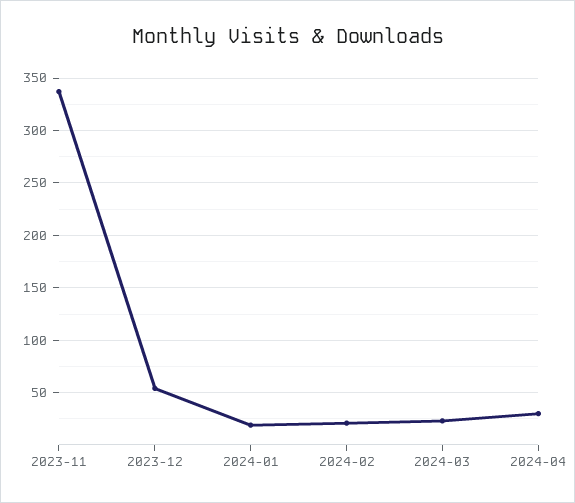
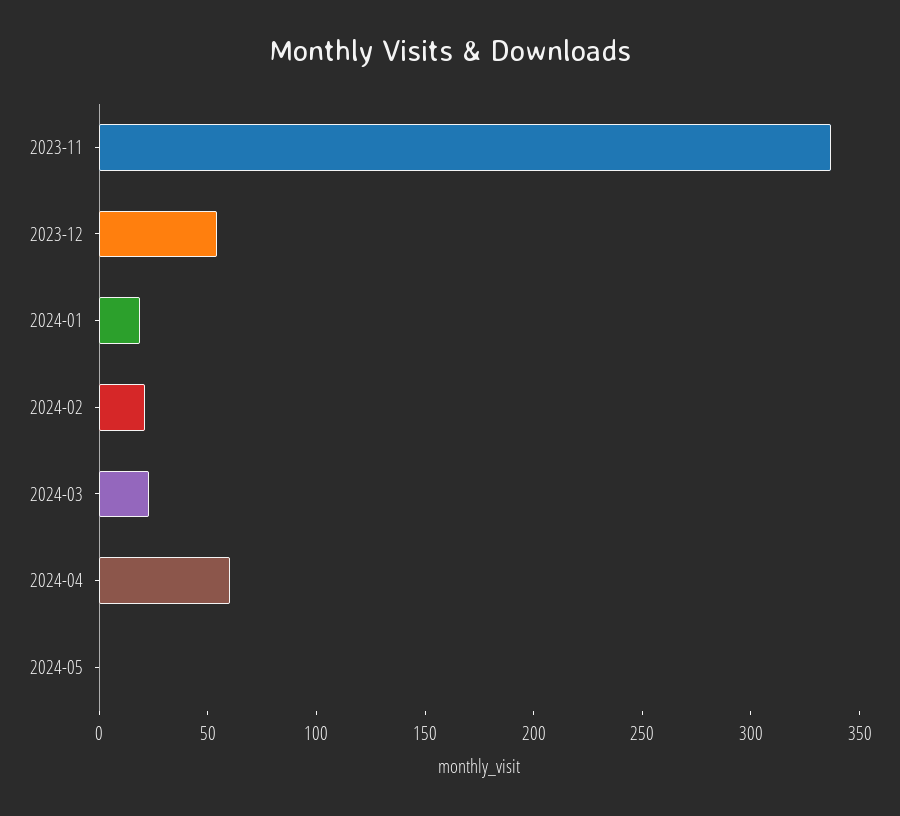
2024-04: 30 -> 60
2024-05: none -> 0

